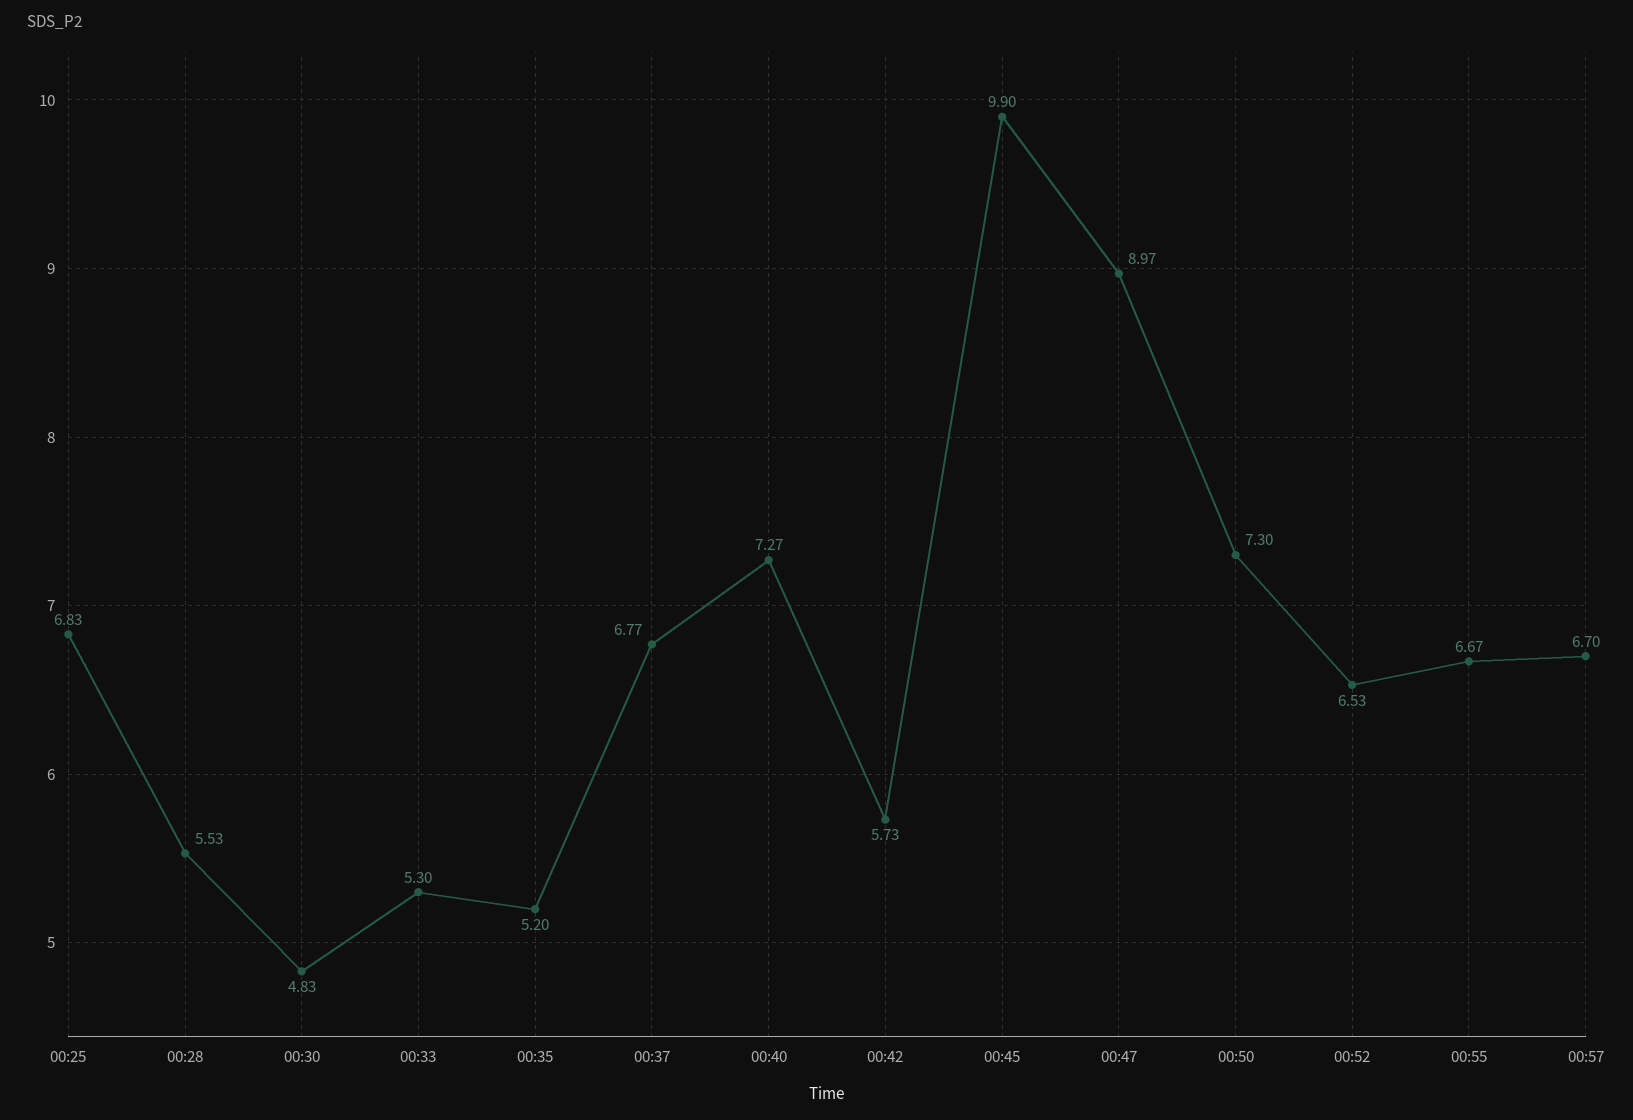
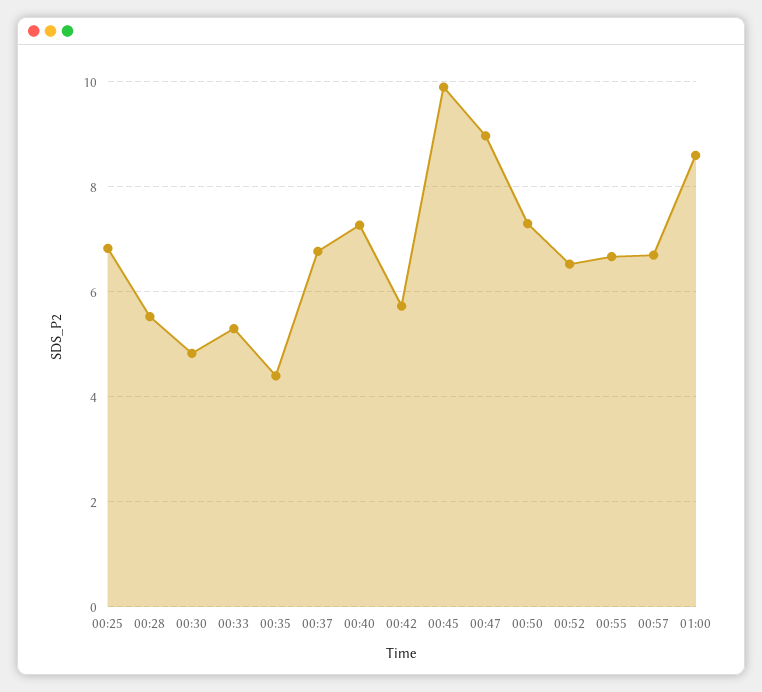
00:35: 5.2 -> 4.4
01:00: none -> 8.6

